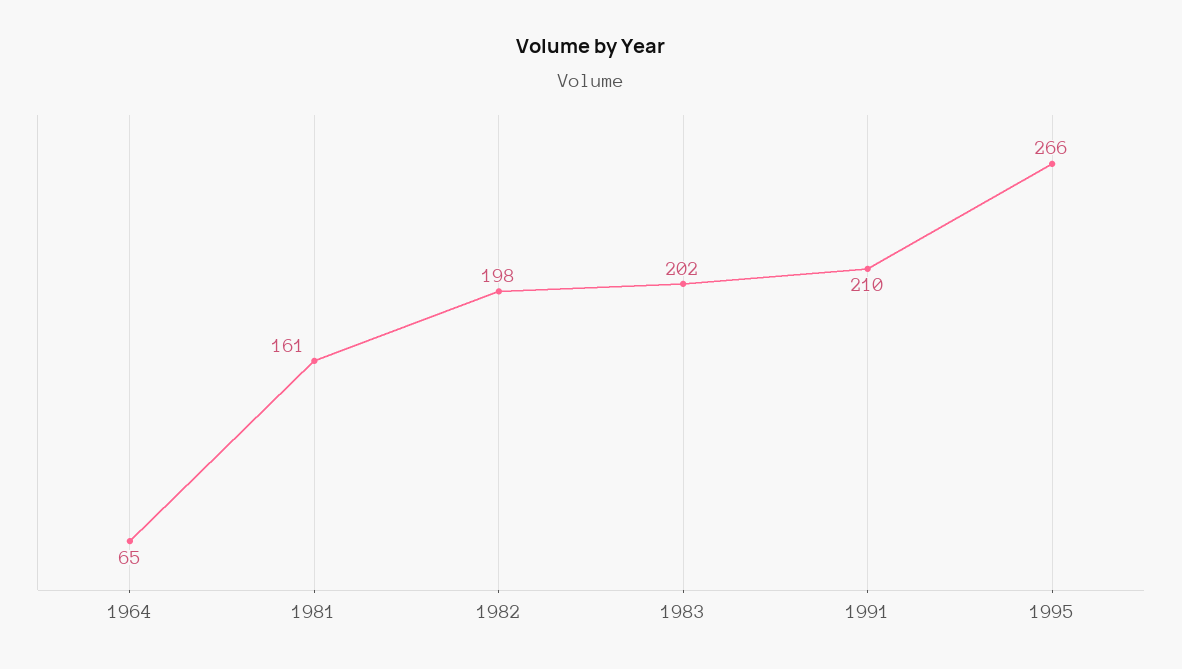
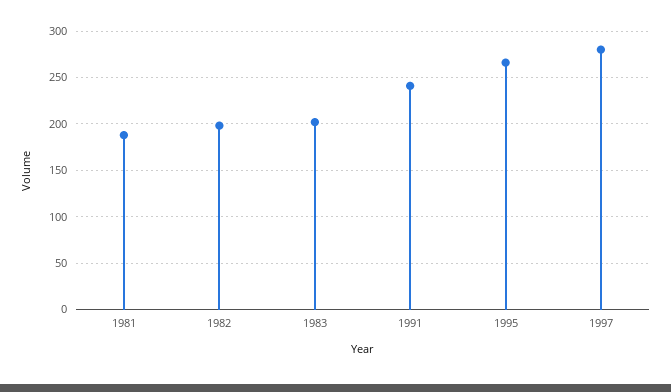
1964: 65 -> none
1981: 161 -> 190
1991: 210 -> 240
1997: none -> 280

